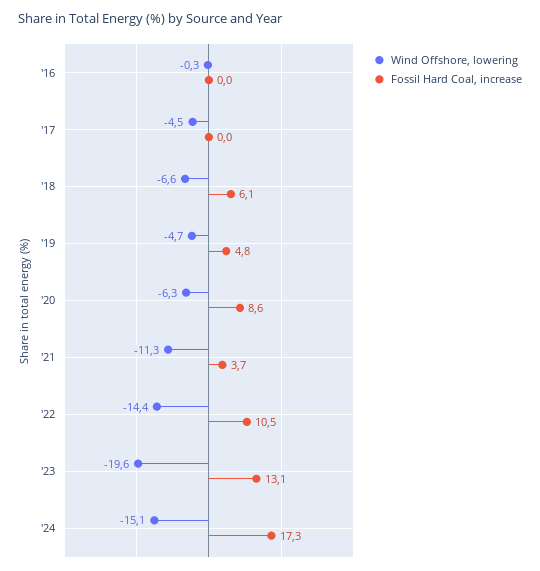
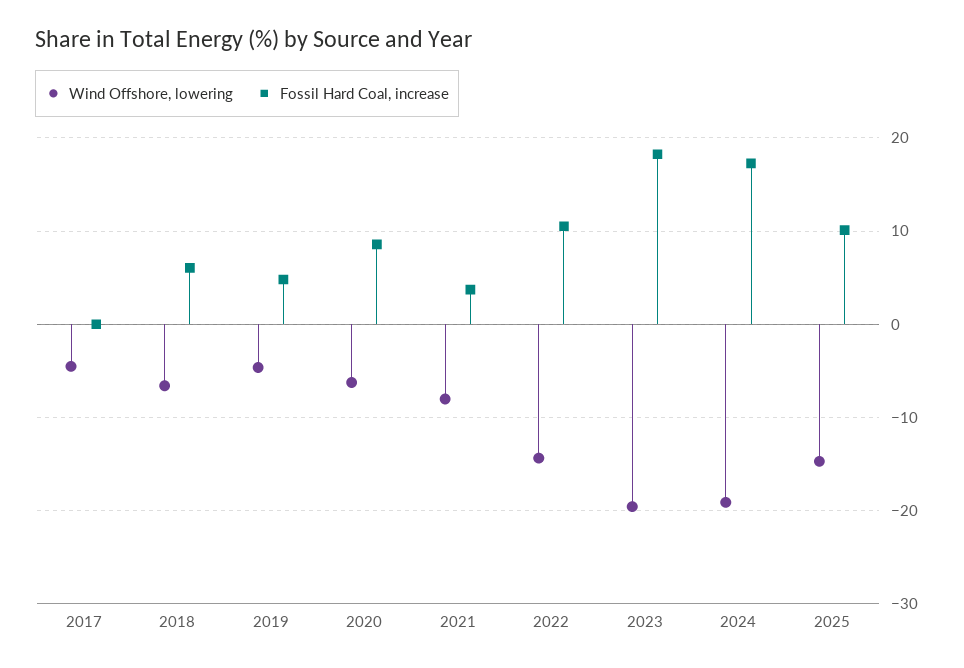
Wind Offshore, lowering, '16: -0.3 -> none
Fossil Hard Coal, increase, '16: 0 -> none
Wind Offshore, lowering, '21: -11.3 -> -8
Fossil Hard Coal, increase, '23: 13.1 -> 18
Wind Offshore, lowering, '24: -15.1 -> -19
Wind Offshore, lowering, 2025: none -> -15
Fossil Hard Coal, increase, 2025: none -> 10

